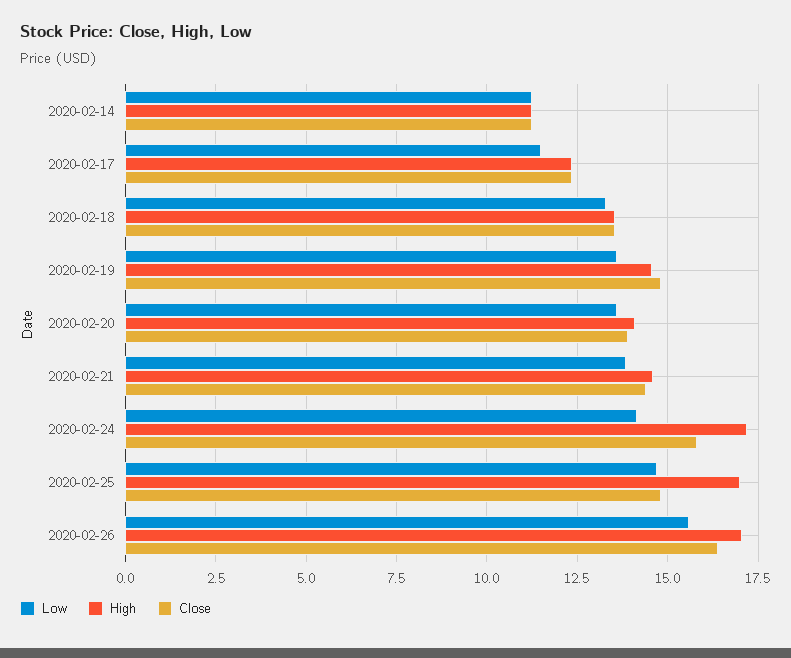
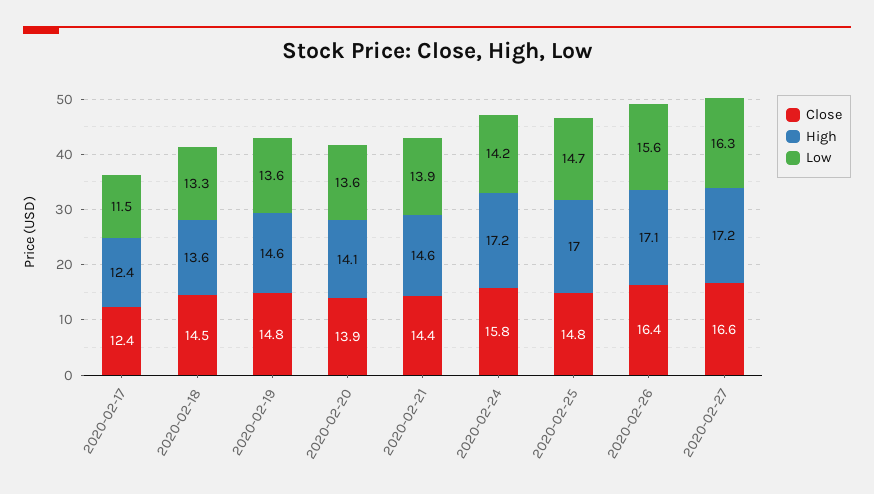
Low, 2020-02-14: 11.25 -> none
High, 2020-02-14: 11.25 -> none
Close, 2020-02-14: 11.25 -> none
Close, 2020-02-18: 13.5 -> 14.5
Close, 2020-02-27: none -> 16.6
High, 2020-02-27: none -> 17.2
Low, 2020-02-27: none -> 16.3

